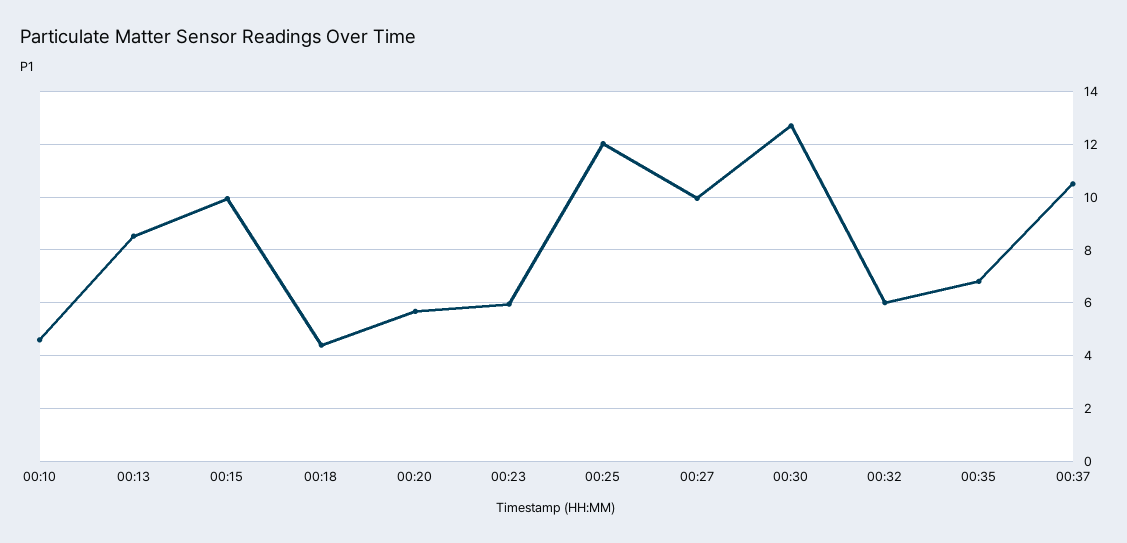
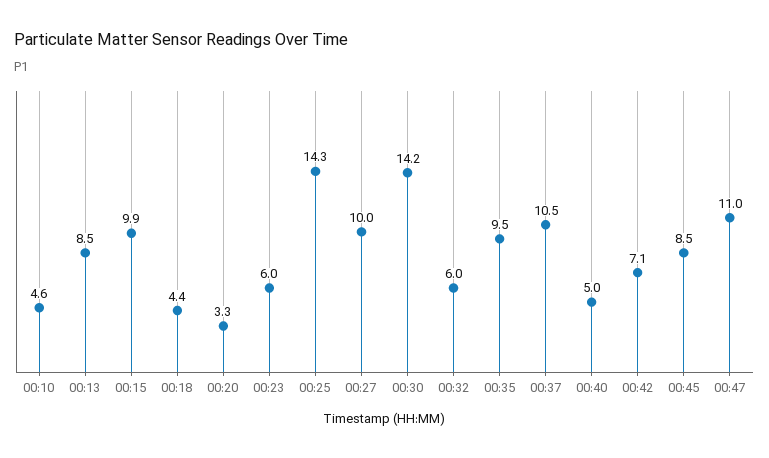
00:20: 5.75 -> 3.3
00:25: 12 -> 14.3
00:30: 12.75 -> 14.2
00:35: 6.75 -> 9.5
00:40: none -> 5
00:42: none -> 7.1
00:45: none -> 8.5
00:47: none -> 11

